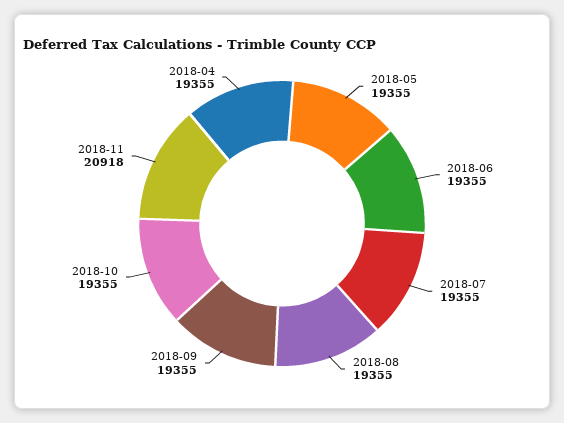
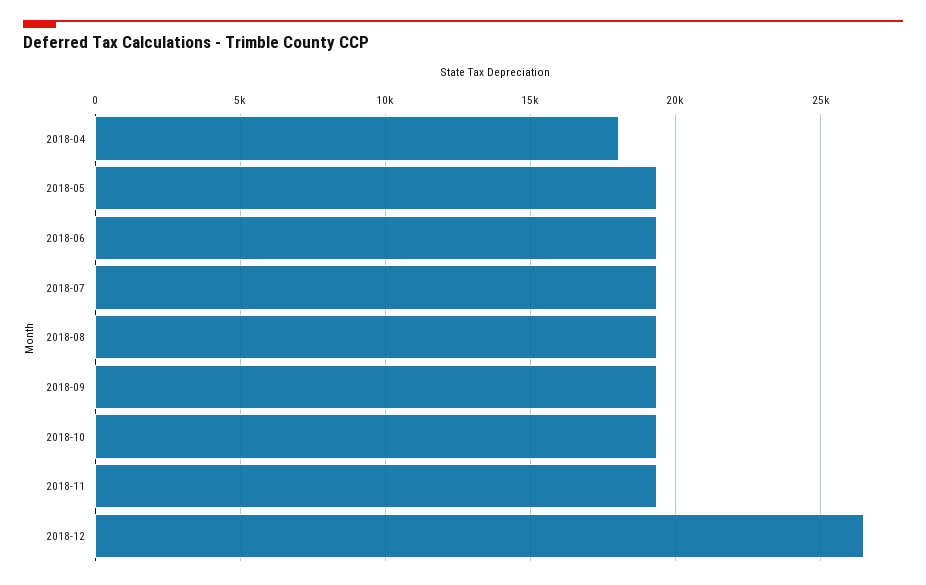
2018-11: 20918 -> 19500
2018-04: 19355 -> 18000
2018-12: none -> 26500

